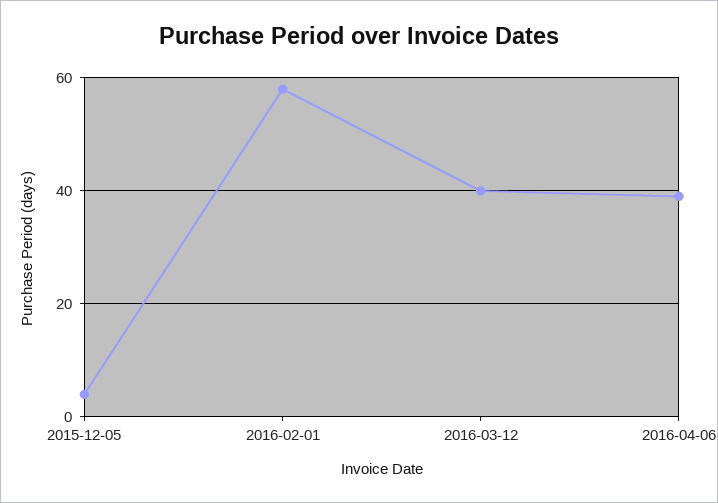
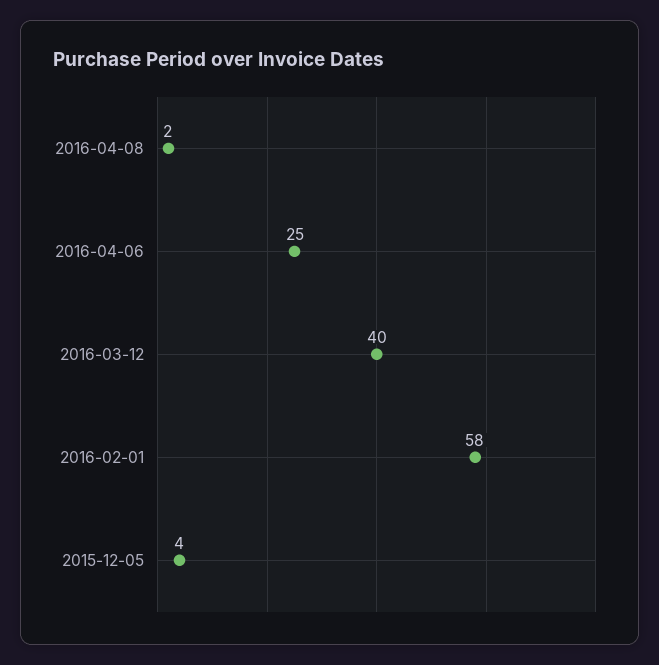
2016-04-06: 40 -> 25
2016-04-08: none -> 2

